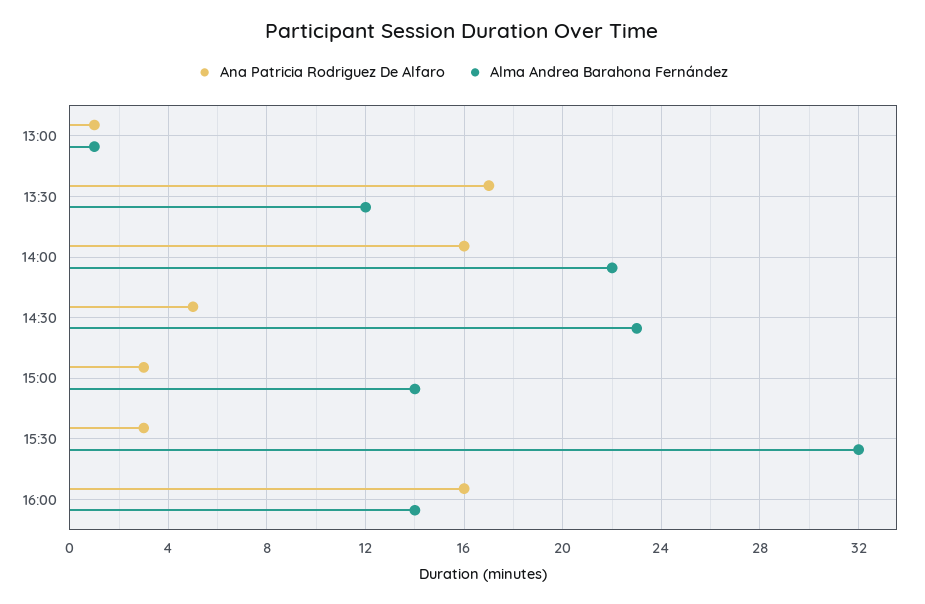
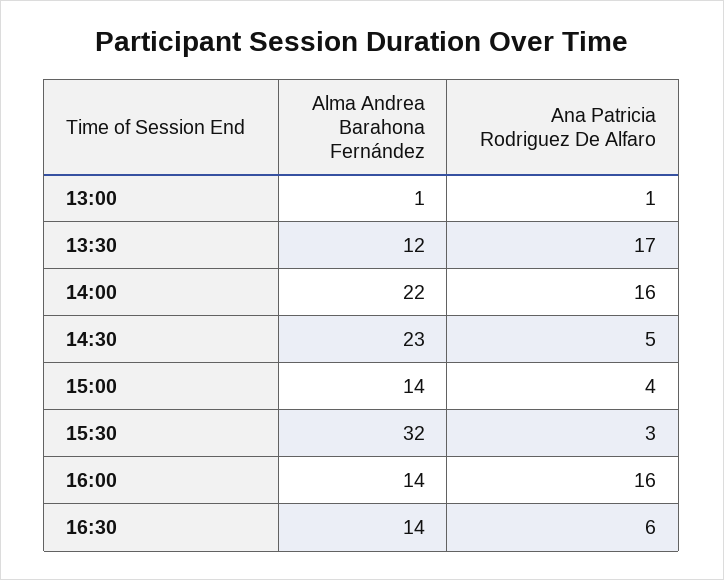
Ana Patricia Rodriguez De Alfaro, 15:00: 3 -> 4
Alma Andrea Barahona Fernández, 16:30: none -> 14
Ana Patricia Rodriguez De Alfaro, 16:30: none -> 6

